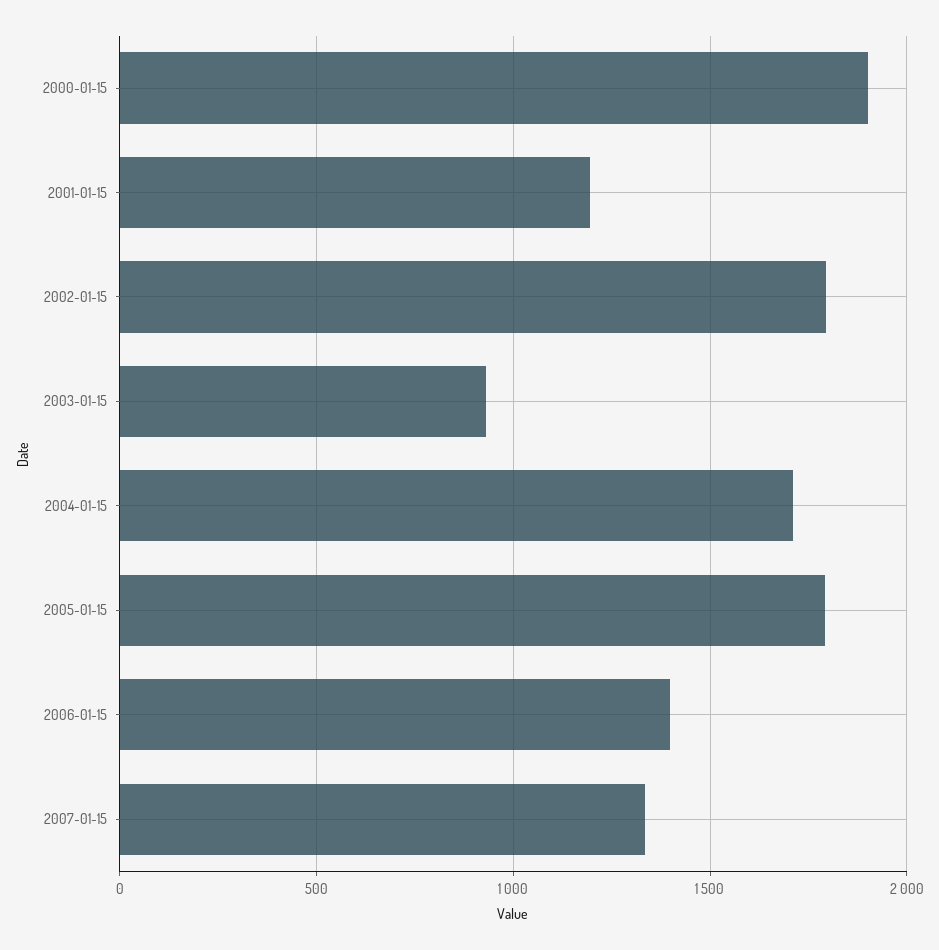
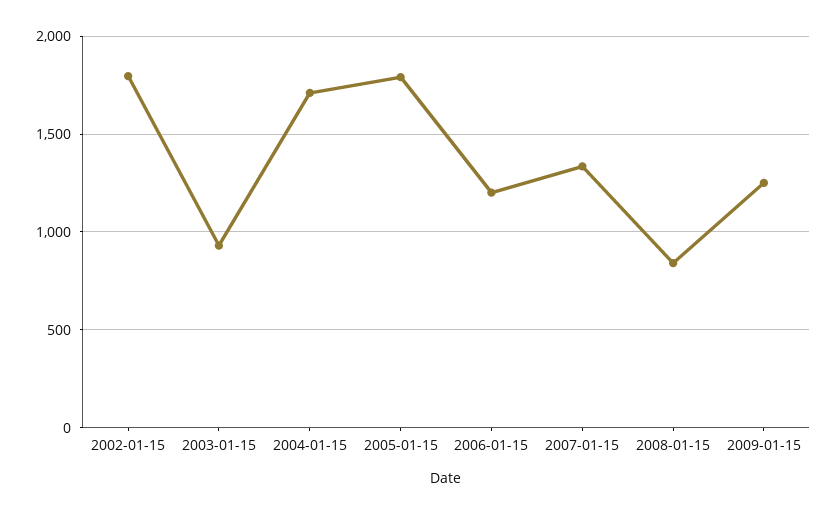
2000-01-15: 1900 -> none
2001-01-15: 1200 -> none
2006-01-15: 1400 -> 1200
2008-01-15: none -> 850
2009-01-15: none -> 1250

